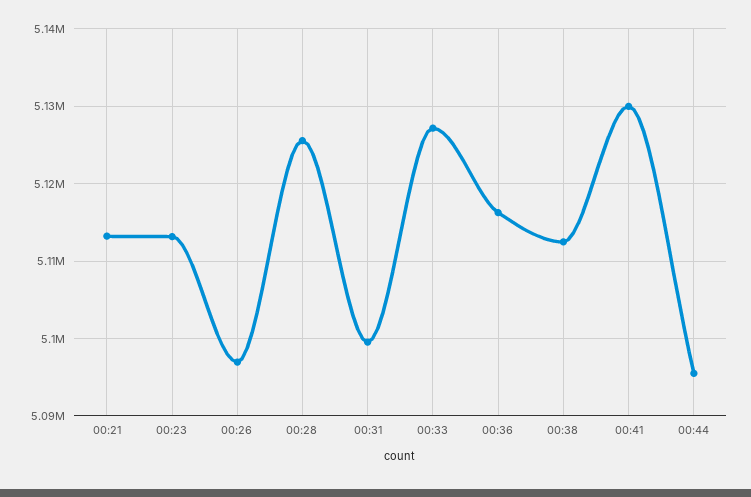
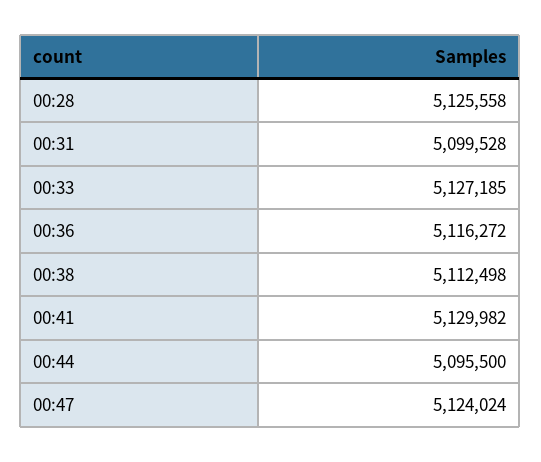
00:21: 5113000 -> none
00:23: 5113000 -> none
00:26: 5097000 -> none
00:47: none -> 5124024

